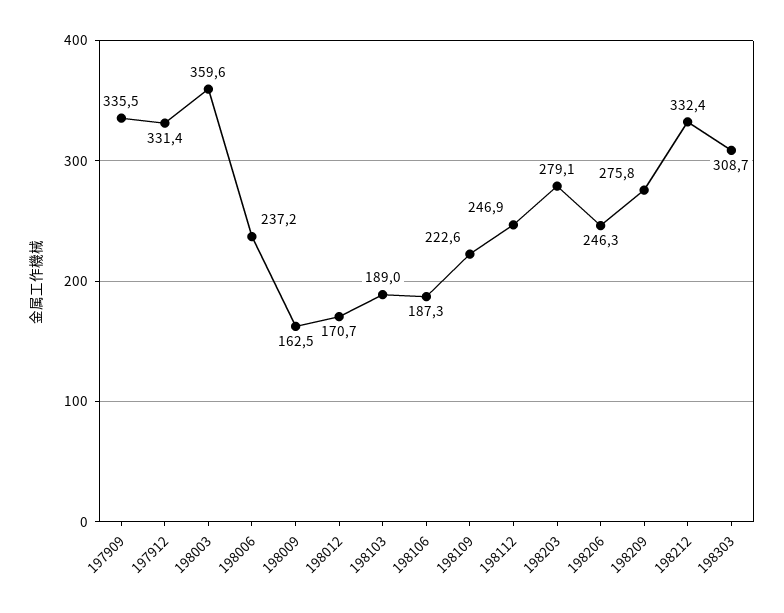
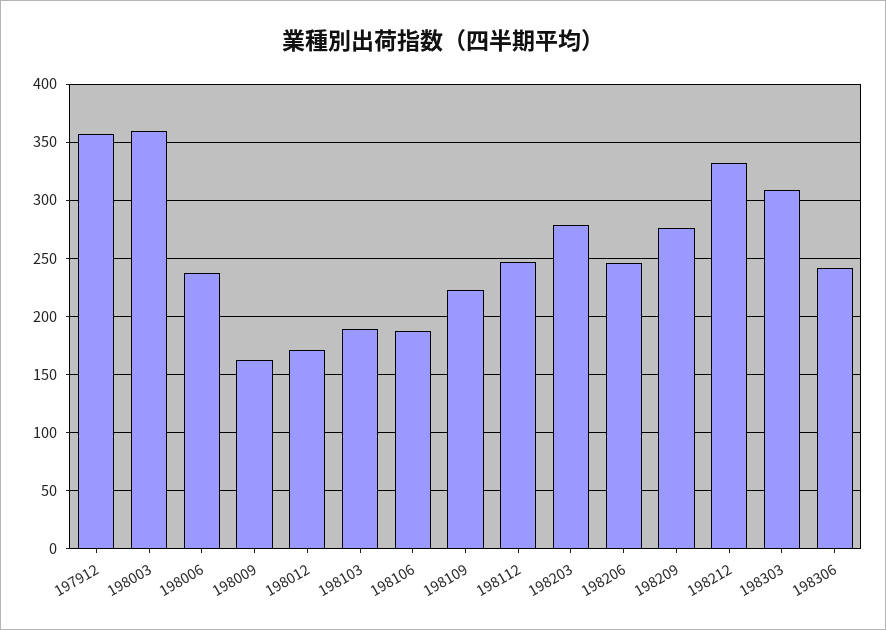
197909: 335.5 -> none
197912: 331.4 -> 360
198306: none -> 240

